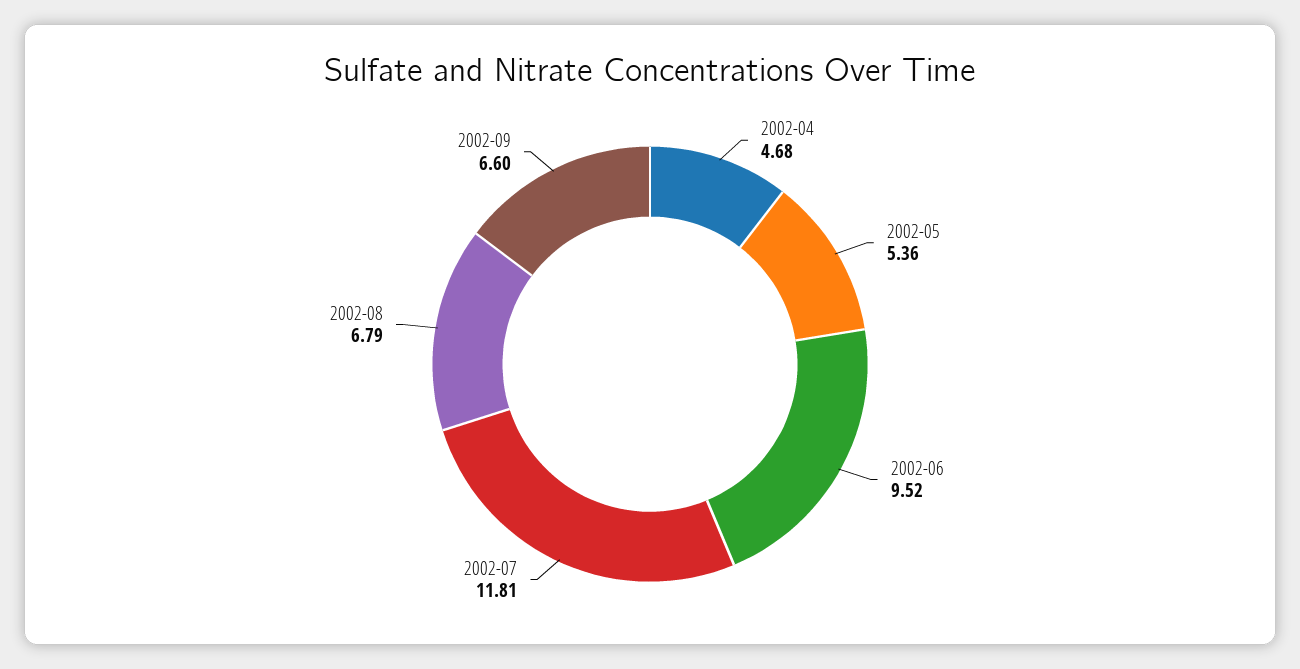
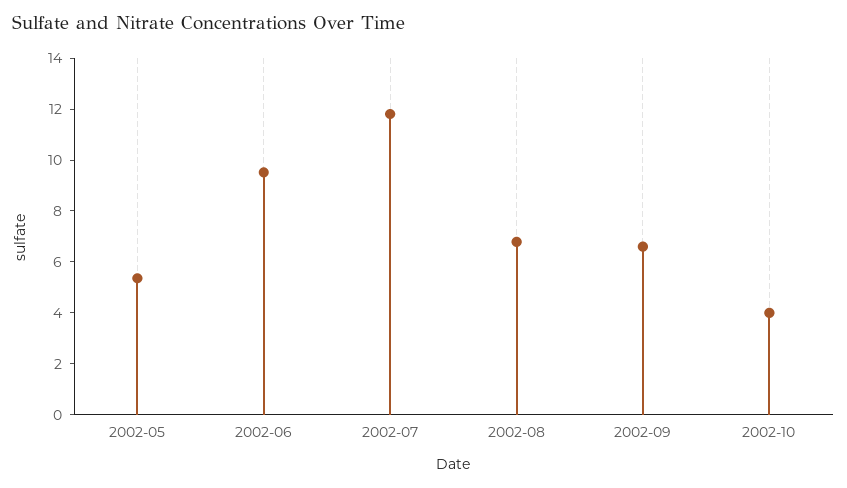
2002-04: 4.68 -> none
2002-10: none -> 4

